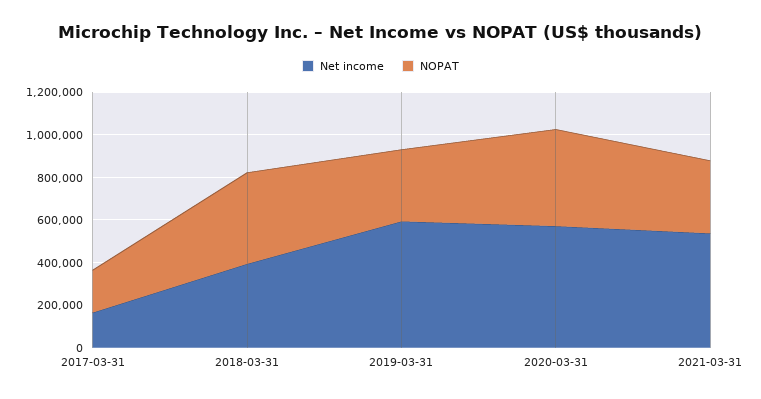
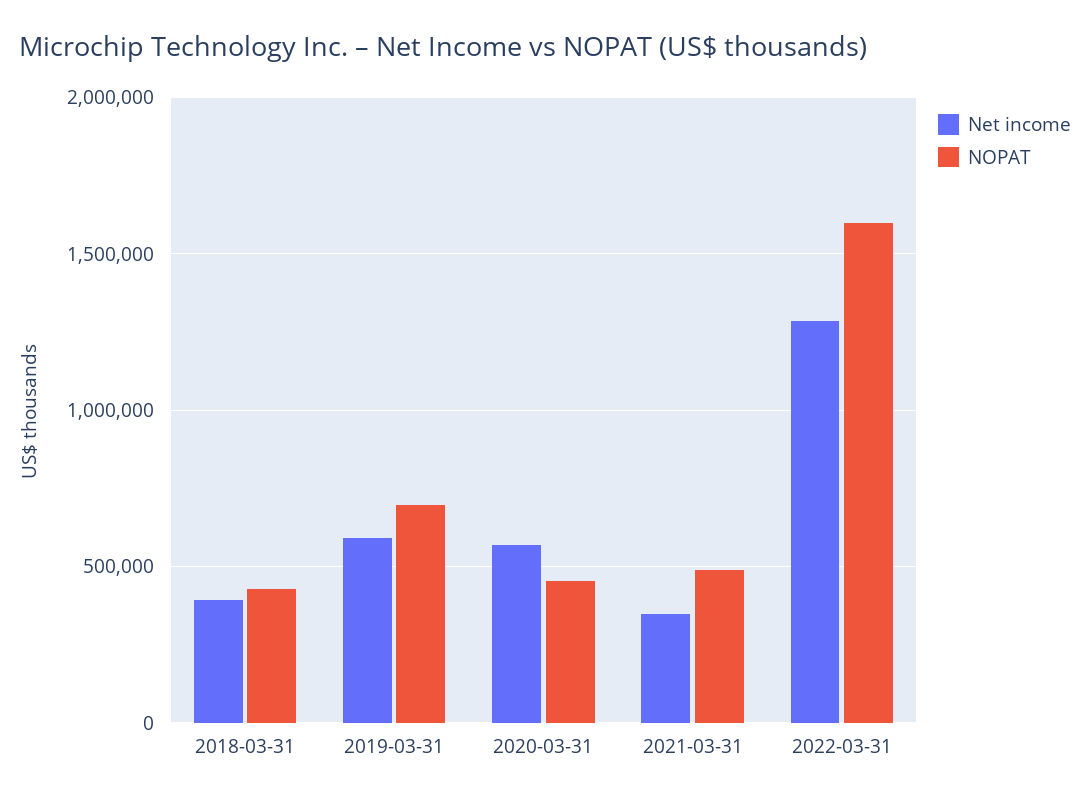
Net income, 2017-03-31: 150000 -> none
NOPAT, 2017-03-31: 200000 -> none
NOPAT, 2019-03-31: 350000 -> 700000
Net income, 2021-03-31: 550000 -> 350000
NOPAT, 2021-03-31: 350000 -> 500000
Net income, 2022-03-31: none -> 1300000
NOPAT, 2022-03-31: none -> 1600000

